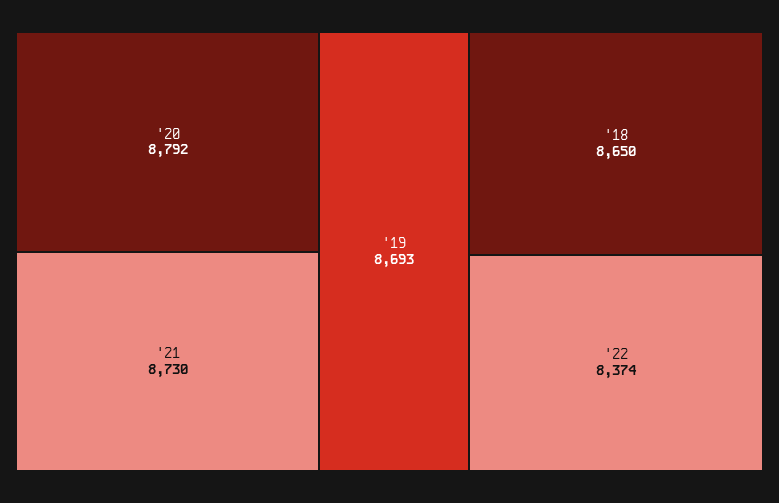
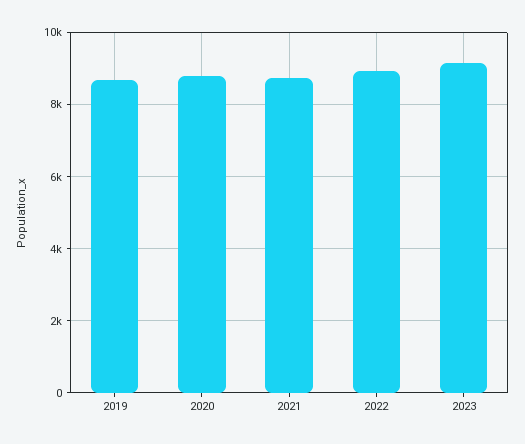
'18: 8650 -> none
'22: 8374 -> 9000
2023: none -> 9200

